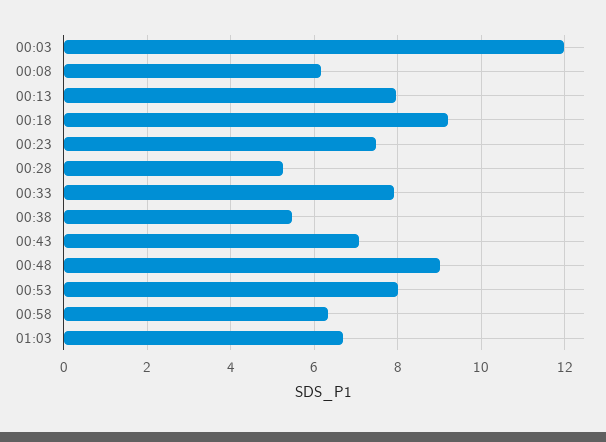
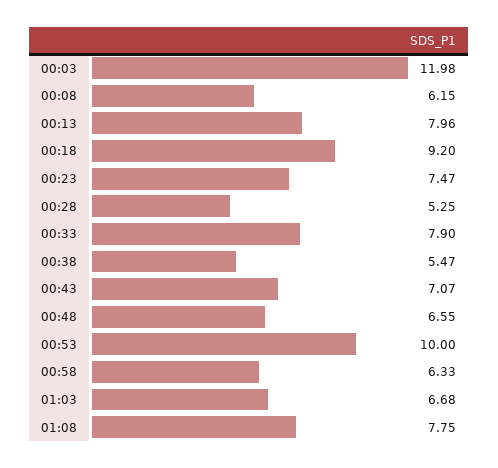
00:48: 9 -> 6.55
00:53: 8 -> 10
01:08: none -> 7.75

